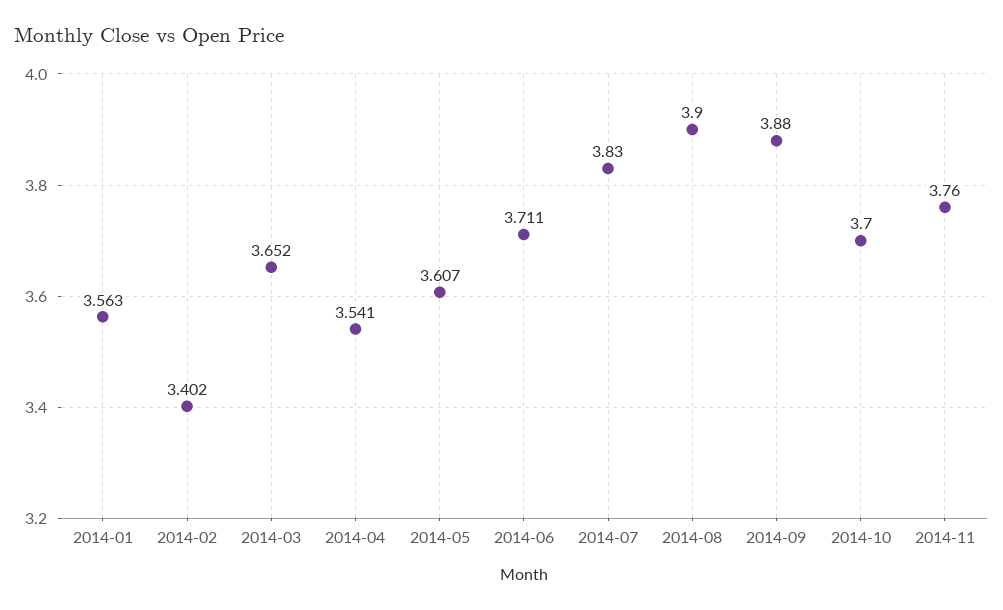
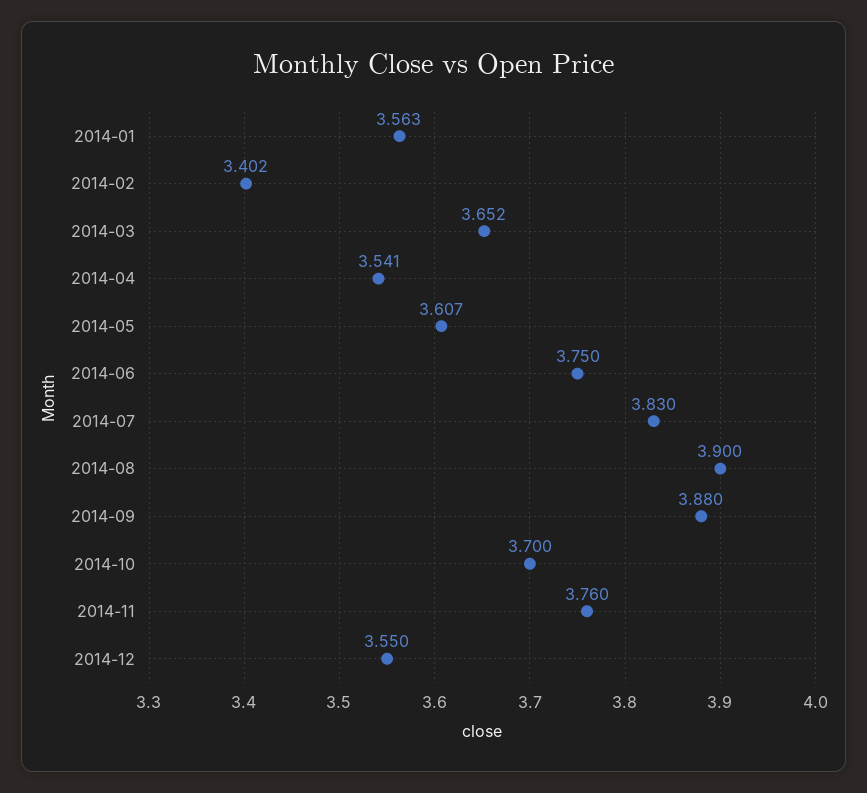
2014-06: 3.711 -> 3.75
2014-12: none -> 3.55

